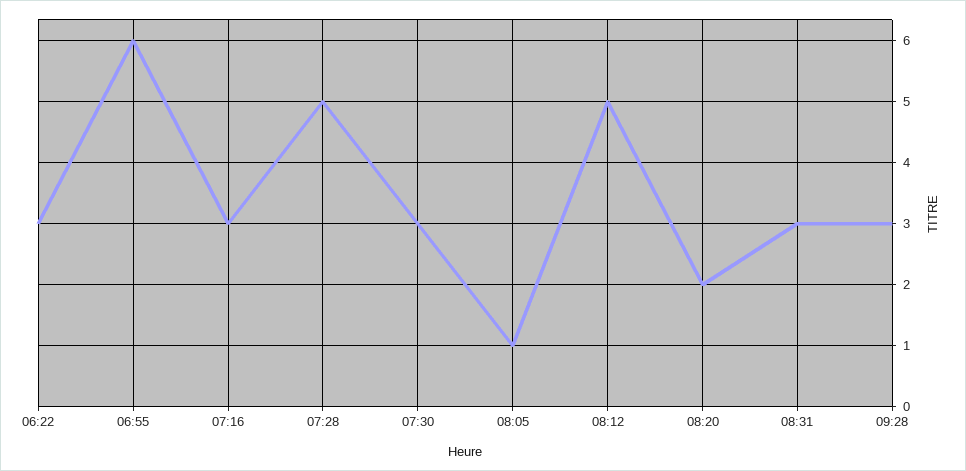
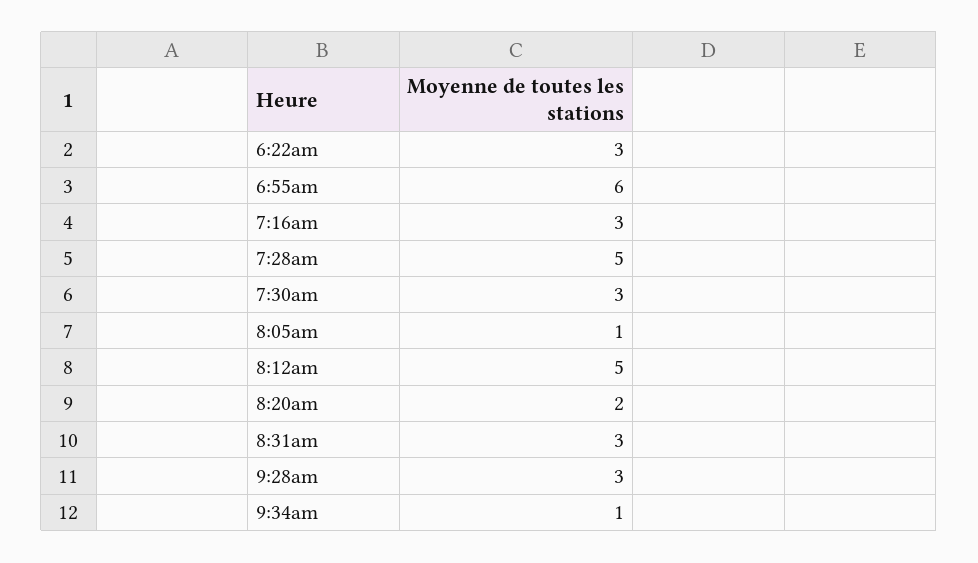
9:34am: none -> 1

